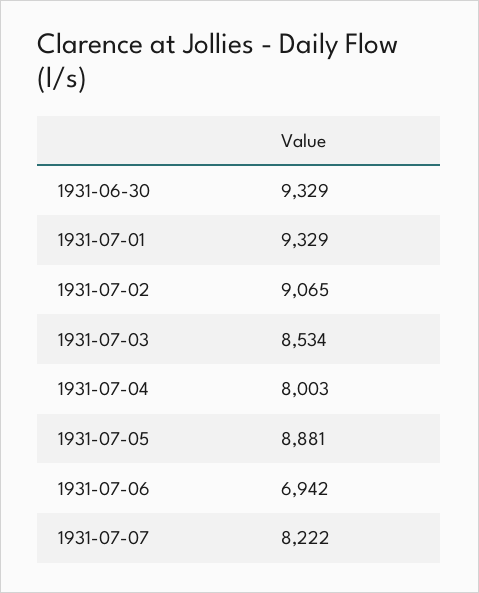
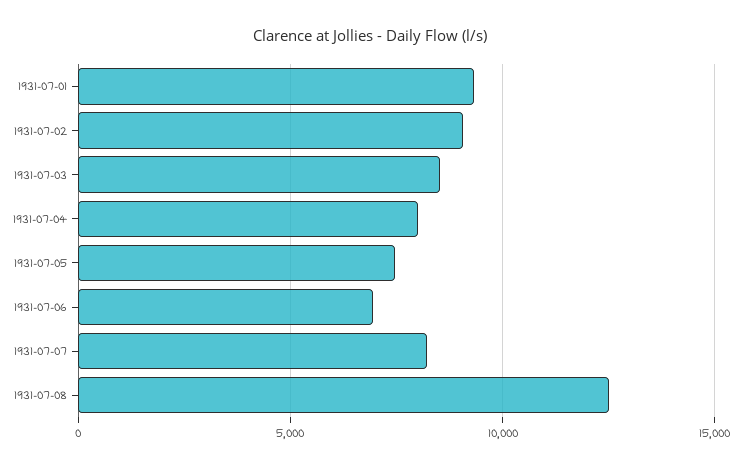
1931-06-30: 9329 -> none
1931-07-05: 8881 -> 7500
1931-07-08: none -> 12500

